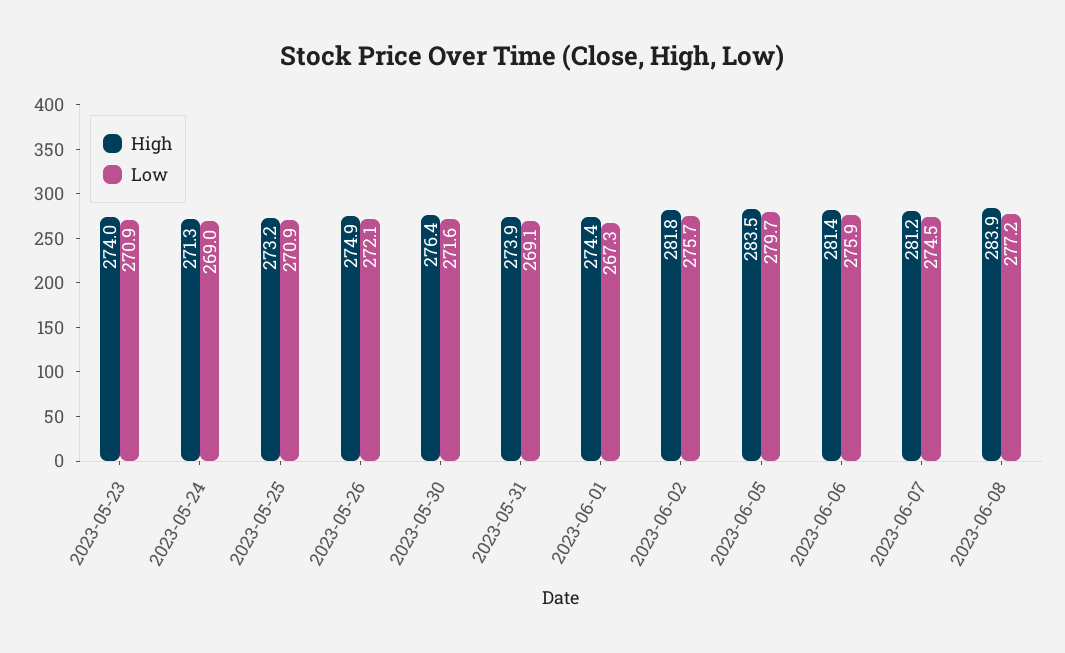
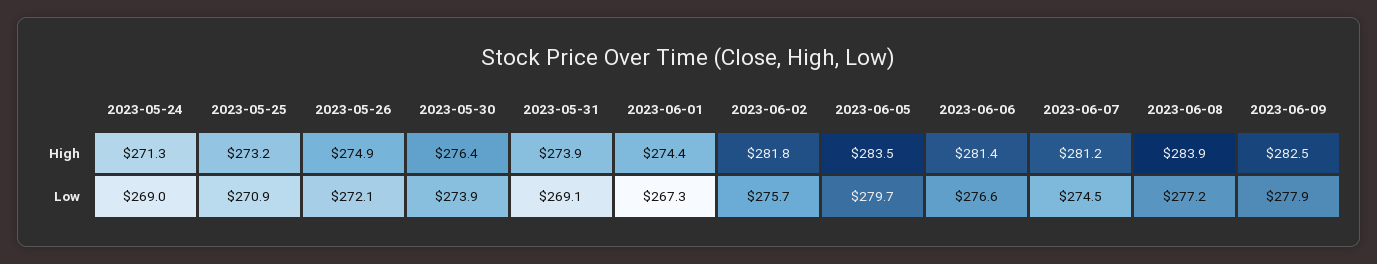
High, 2023-05-23: 274 -> none
Low, 2023-05-23: 270.9 -> none
Low, 2023-05-30: 271.6 -> 273.9
Low, 2023-06-06: 275.9 -> 276.6
High, 2023-06-09: none -> 282.5
Low, 2023-06-09: none -> 277.9

